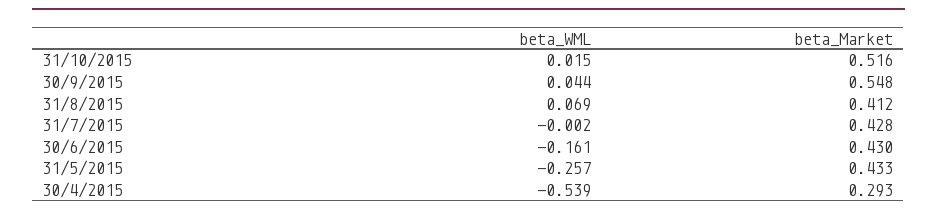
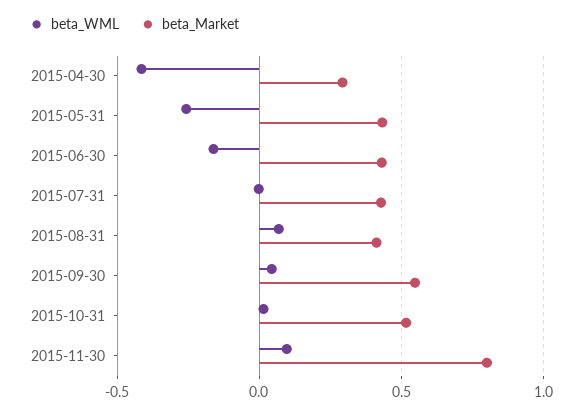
beta_WML, 30/4/2015: -0.539 -> -0.4
beta_WML, 2015-11-30: none -> 0.1
beta_Market, 2015-11-30: none -> 0.8

